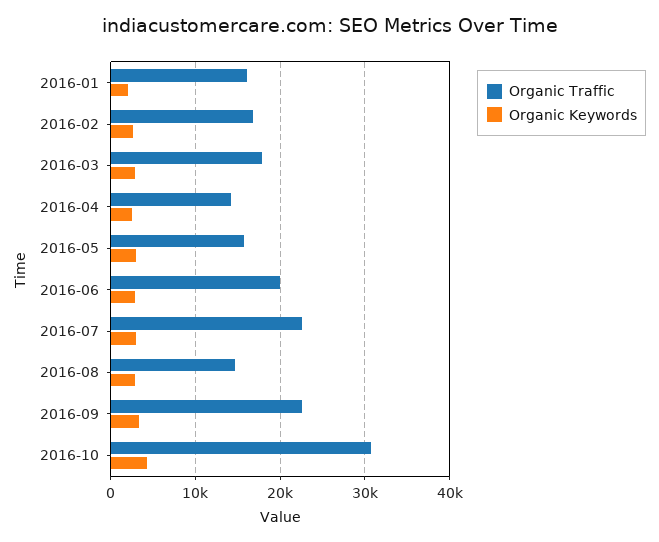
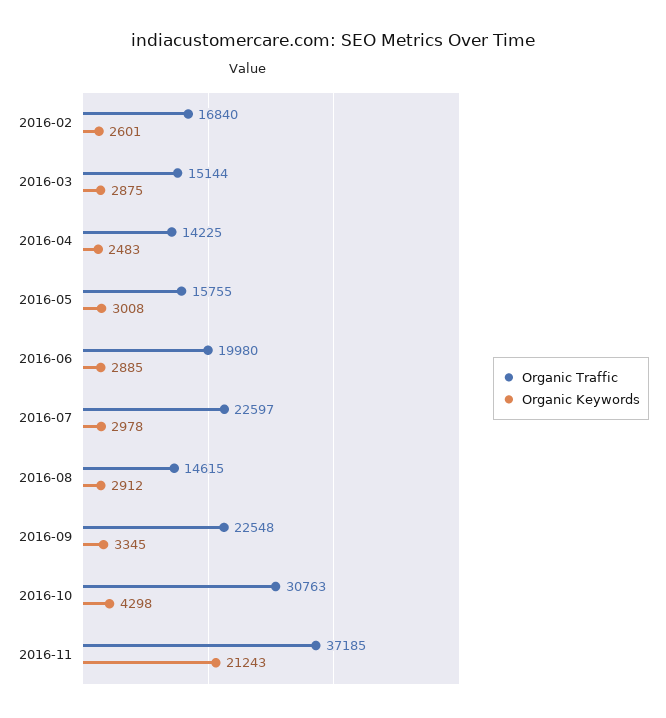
Organic Traffic, 2016-01: 16000 -> none
Organic Keywords, 2016-01: 2000 -> none
Organic Traffic, 2016-03: 18000 -> 15144
Organic Traffic, 2016-11: none -> 37185
Organic Keywords, 2016-11: none -> 21243

